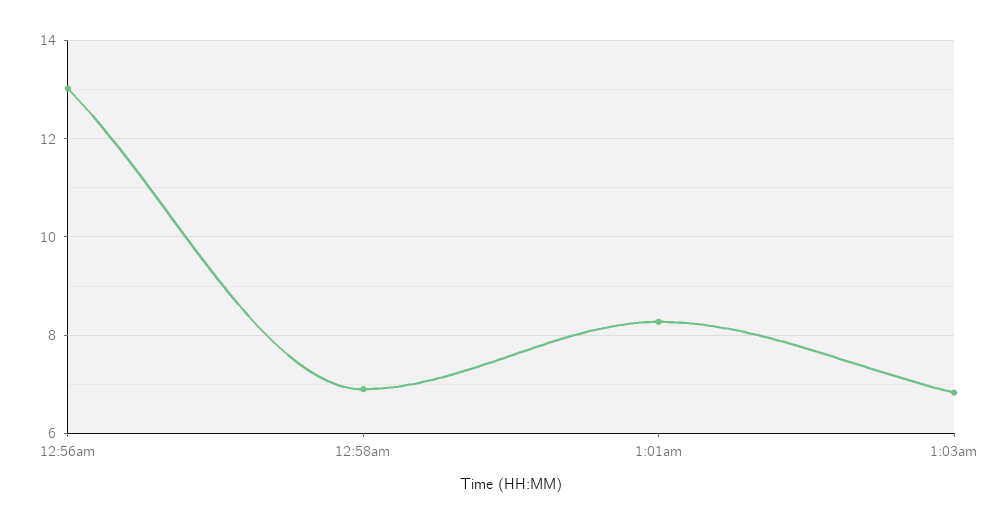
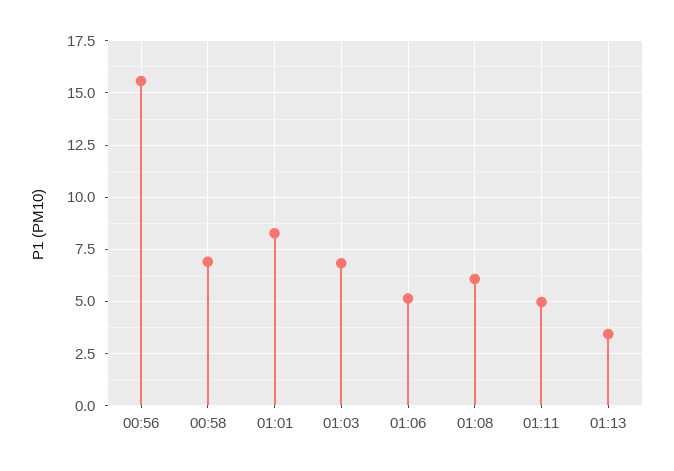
12:56am: 13 -> 15.5
01:06: none -> 5
01:08: none -> 6
01:11: none -> 5
01:13: none -> 3.5

